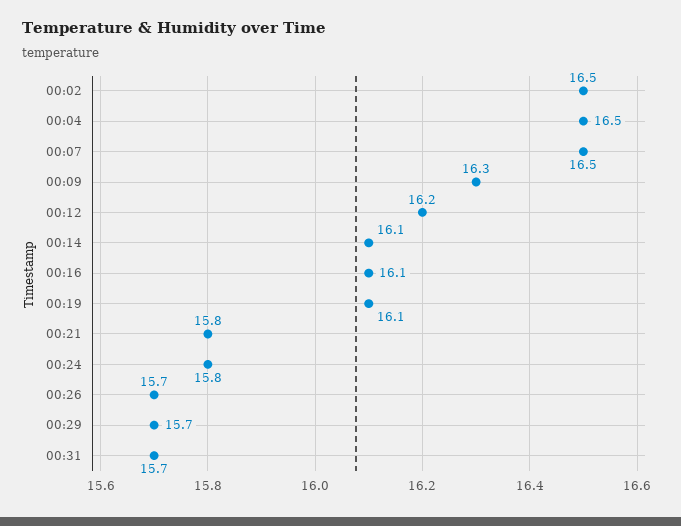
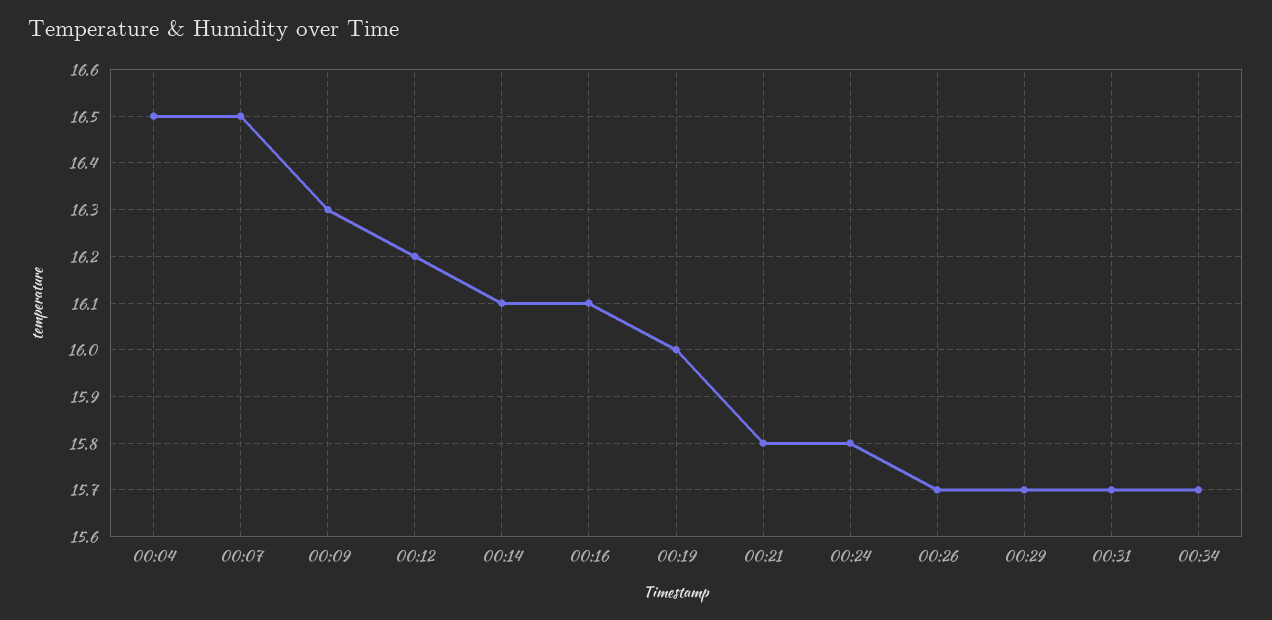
00:02: 16.5 -> none
00:19: 16.1 -> 16
00:34: none -> 15.7

